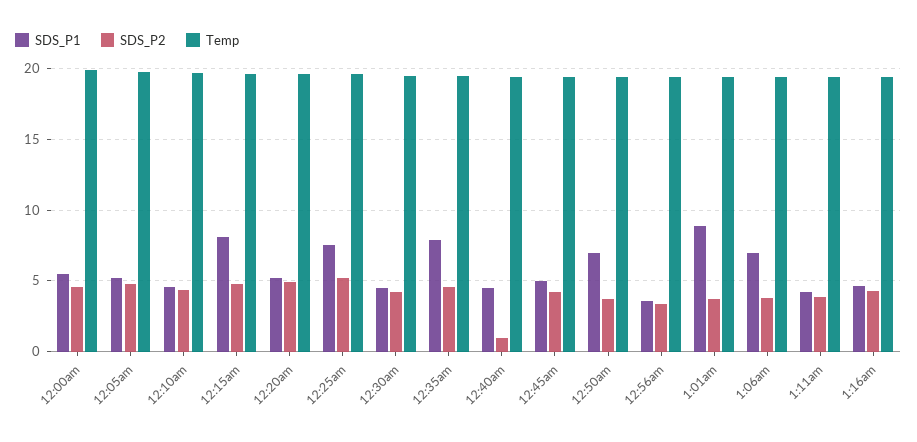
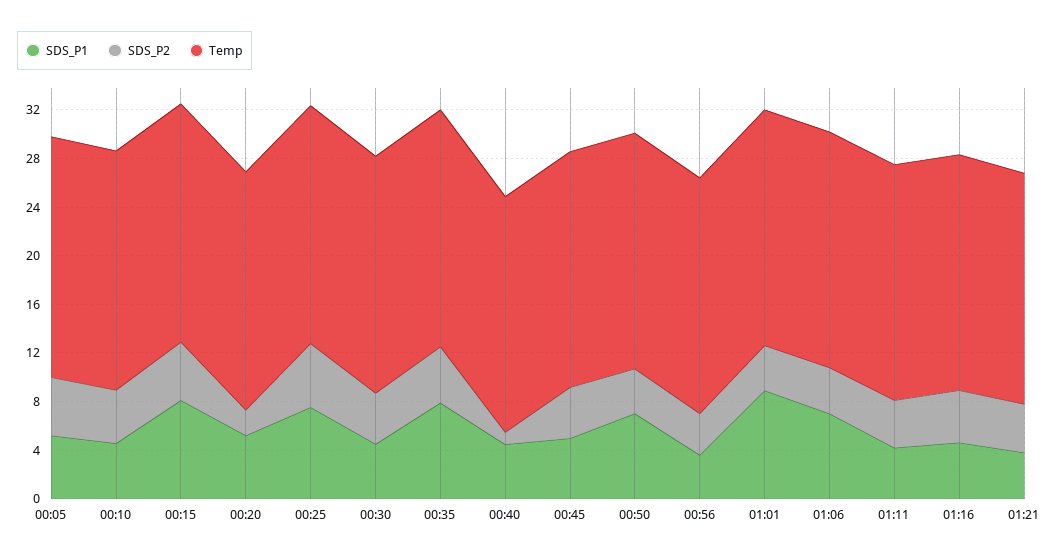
SDS_P1, 12:00am: 5.5 -> none
SDS_P2, 12:00am: 4.5 -> none
Temp, 12:00am: 20 -> none
SDS_P2, 12:20am: 5 -> 2
SDS_P1, 01:21: none -> 4
SDS_P2, 01:21: none -> 4
Temp, 01:21: none -> 19

